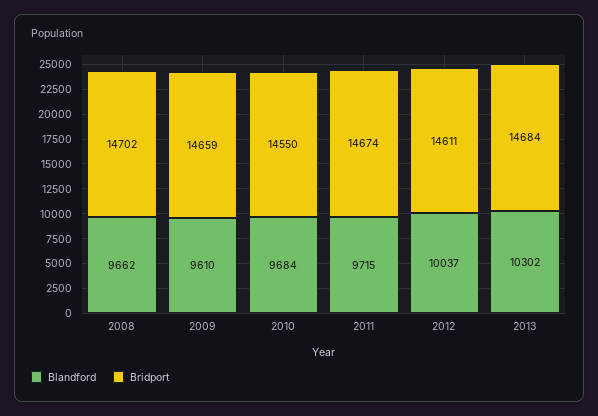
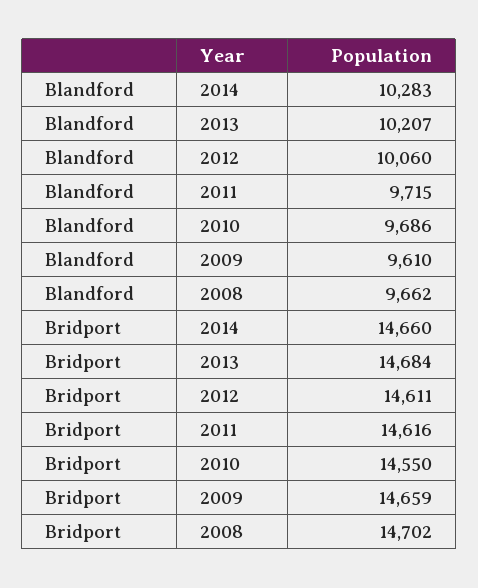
Blandford, 2010: 9684 -> 9686
Bridport, 2011: 14674 -> 14616
Blandford, 2012: 10037 -> 10060
Blandford, 2013: 10302 -> 10207
Blandford, 2014: none -> 10283
Bridport, 2014: none -> 14660

